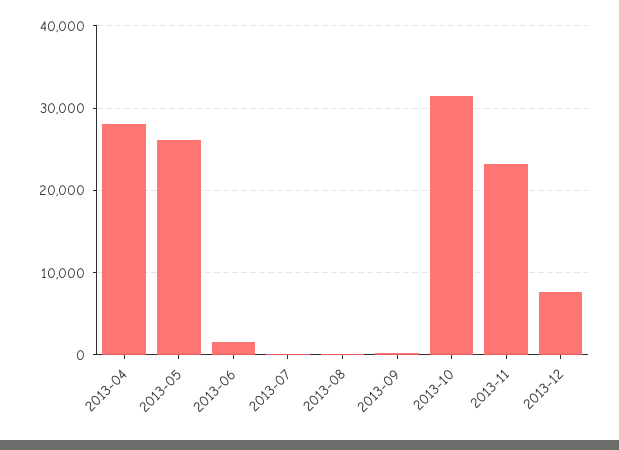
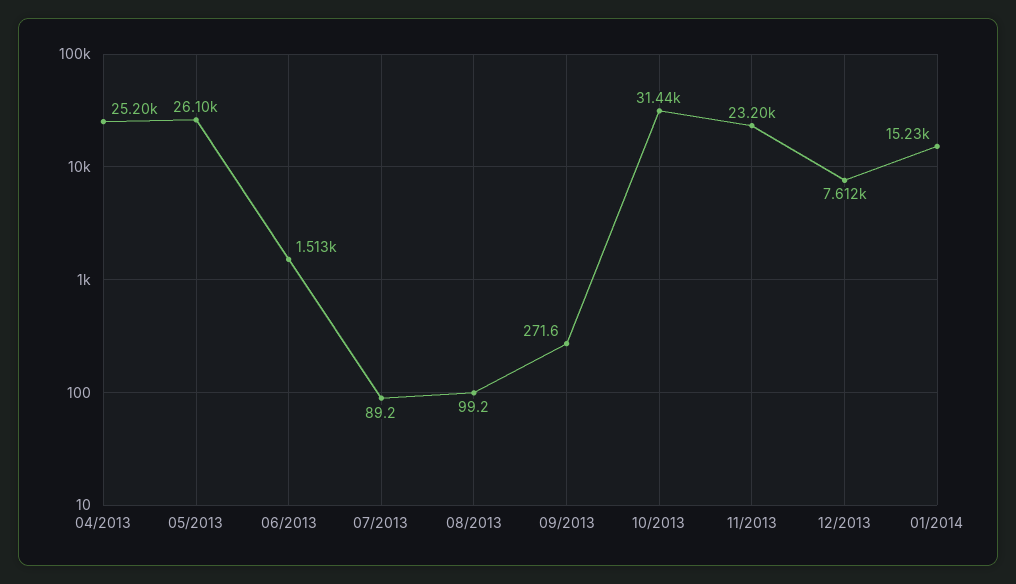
2013-04: 28000 -> 25200
01/2014: none -> 15230

